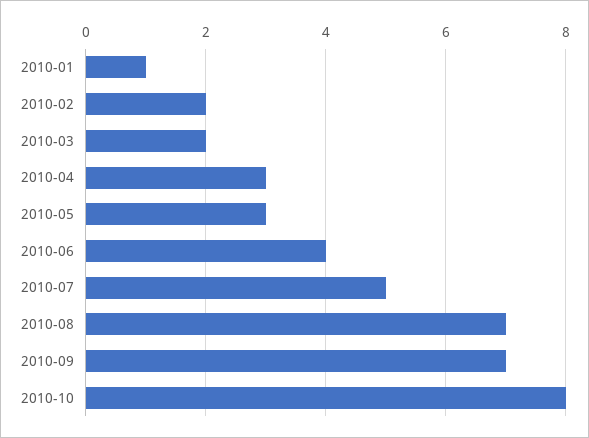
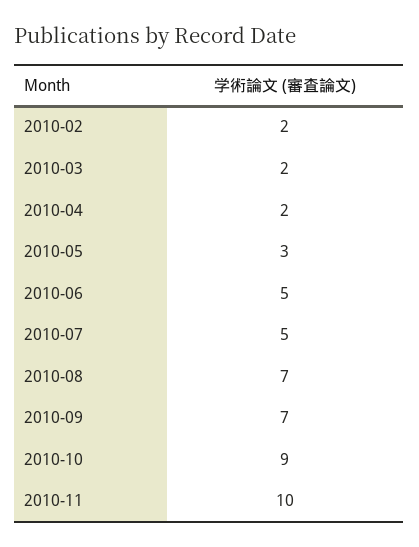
2010-01: 1 -> none
2010-04: 3 -> 2
2010-06: 4 -> 5
2010-10: 8 -> 9
2010-11: none -> 10

